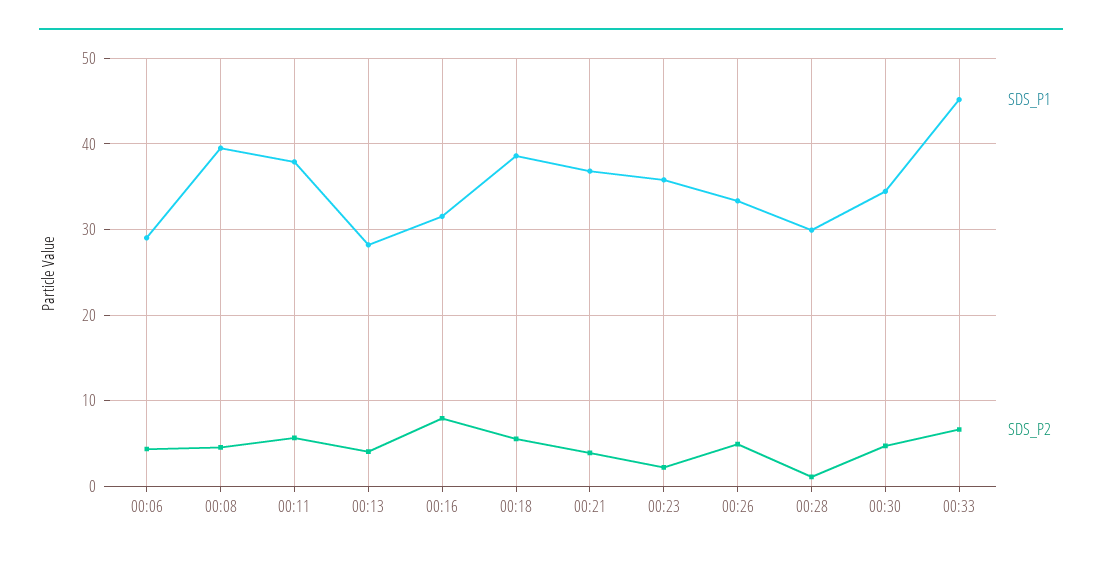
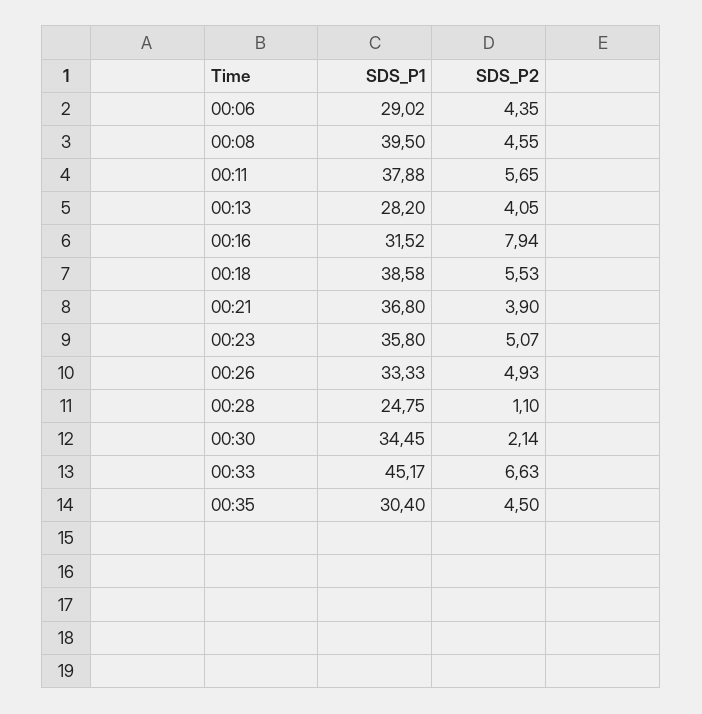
SDS_P2, 00:23: 2 -> 5.07
SDS_P1, 00:28: 30 -> 24.75
SDS_P2, 00:30: 5 -> 2.14
SDS_P1, 00:35: none -> 30.4
SDS_P2, 00:35: none -> 4.5

